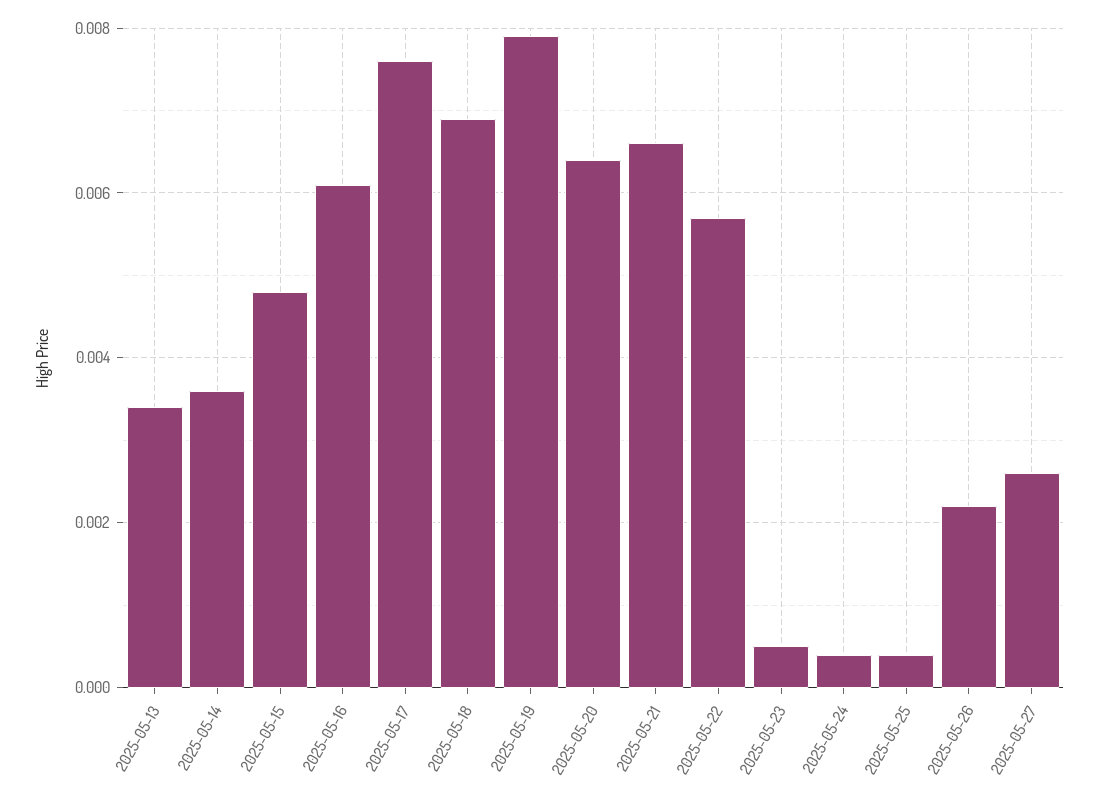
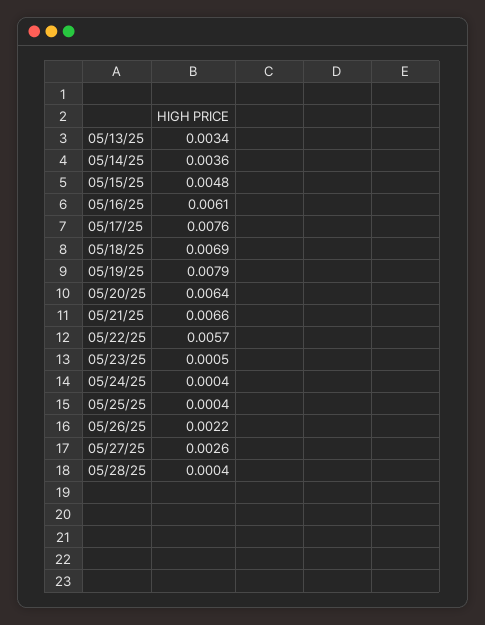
05/28/25: none -> 0.0004

